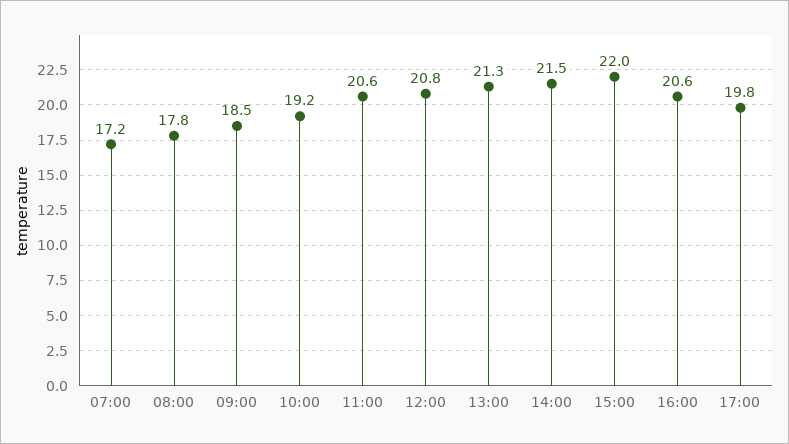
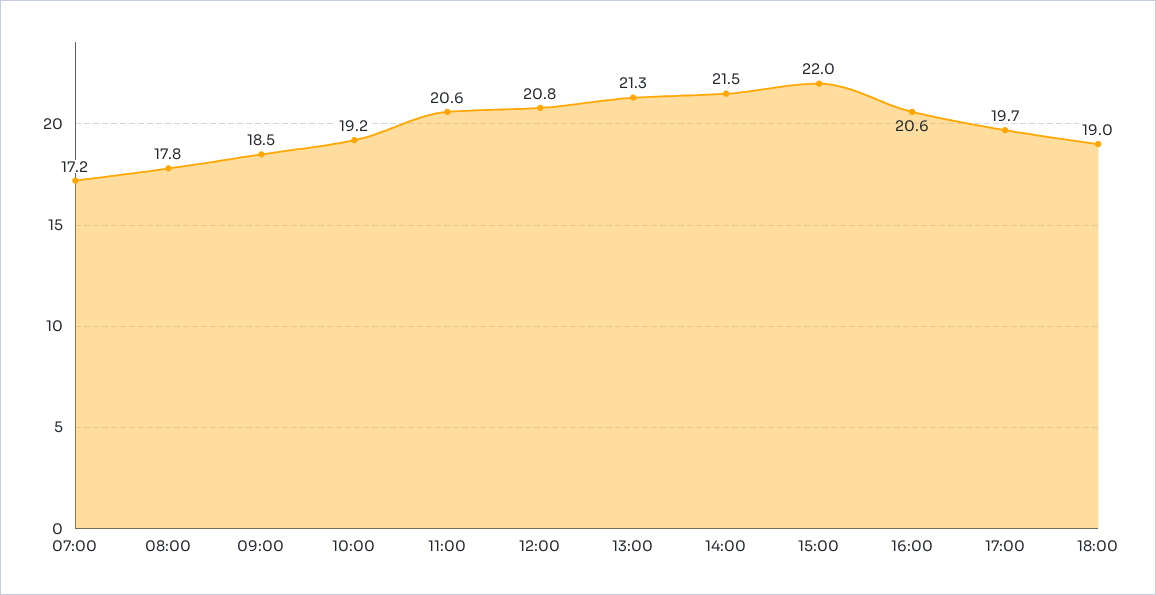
17:00: 19.8 -> 19.7
18:00: none -> 19

